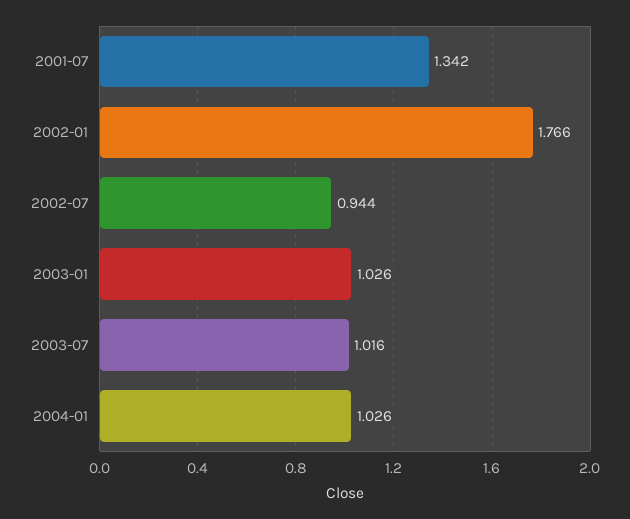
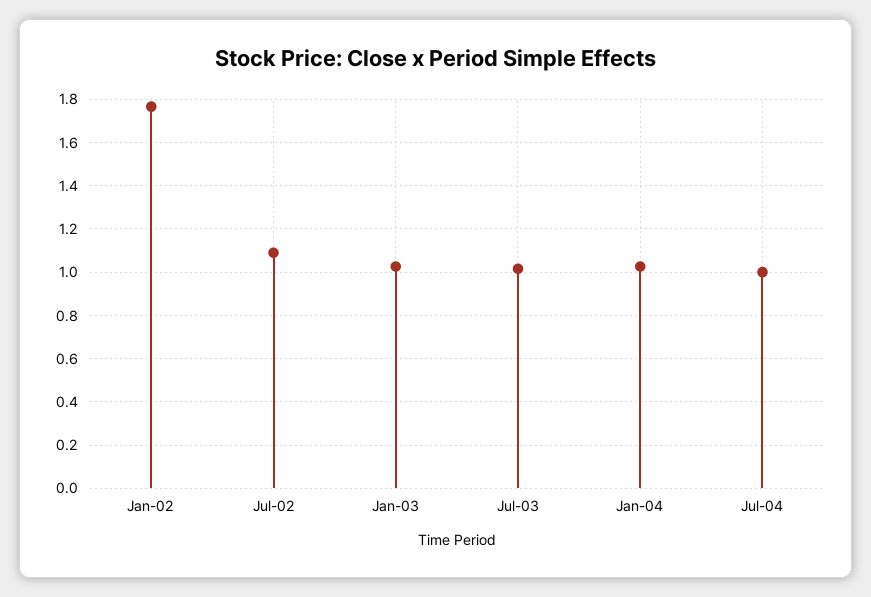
2001-07: 1.342 -> none
2002-07: 0.944 -> 1.1
Jul-04: none -> 1

